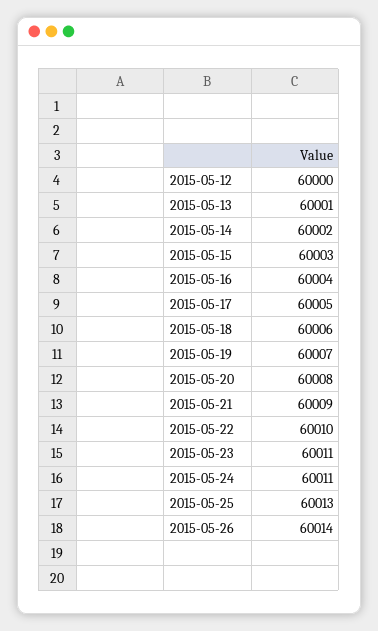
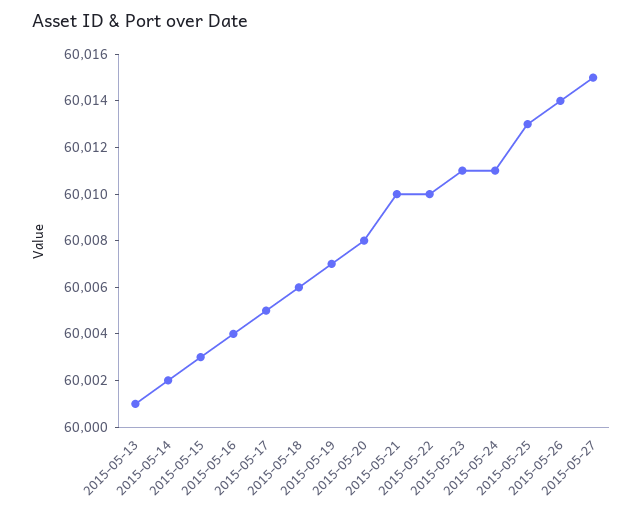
2015-05-12: 60000 -> none
2015-05-21: 60009 -> 60010
2015-05-27: none -> 60015

